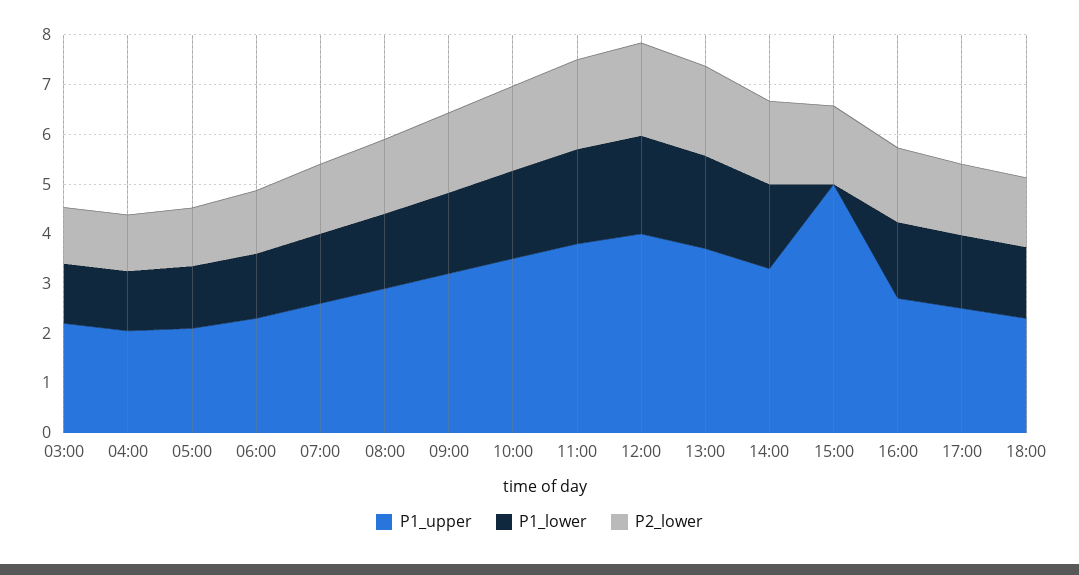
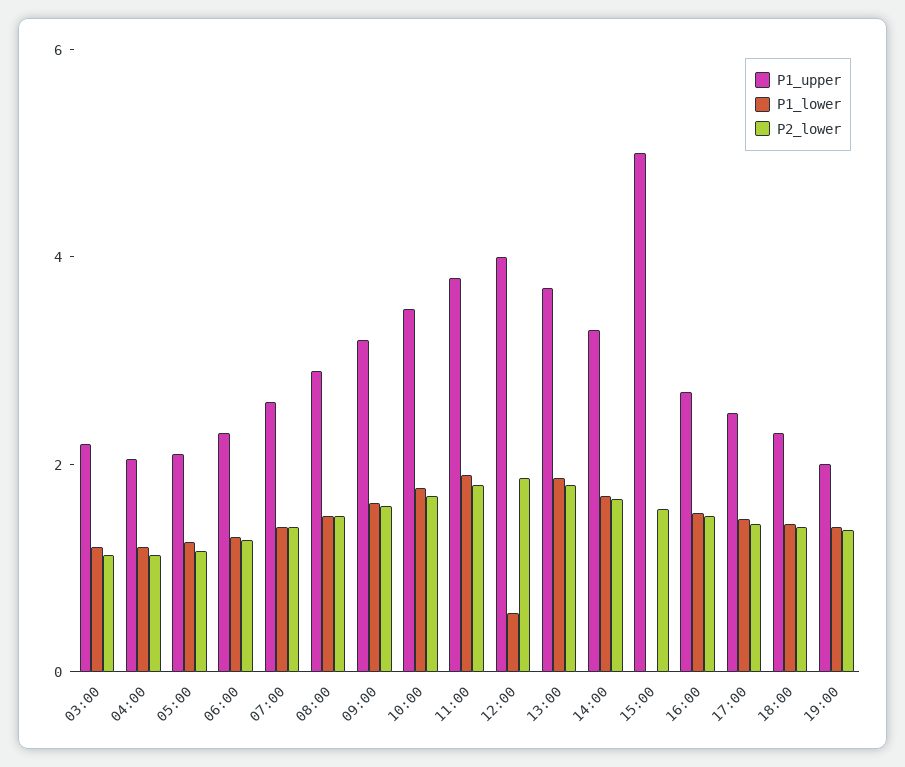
P1_lower, 12:00: 2 -> 0.5
P1_upper, 19:00: none -> 2
P1_lower, 19:00: none -> 1.5
P2_lower, 19:00: none -> 1.5

